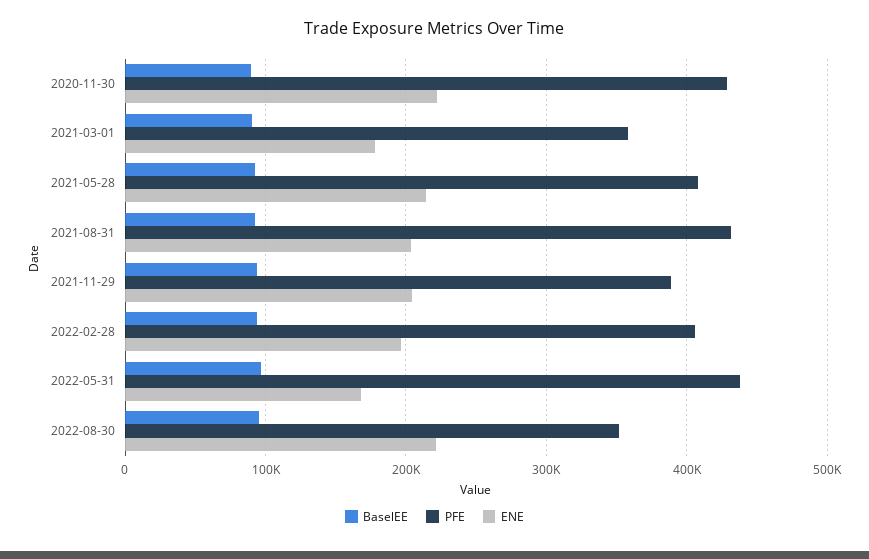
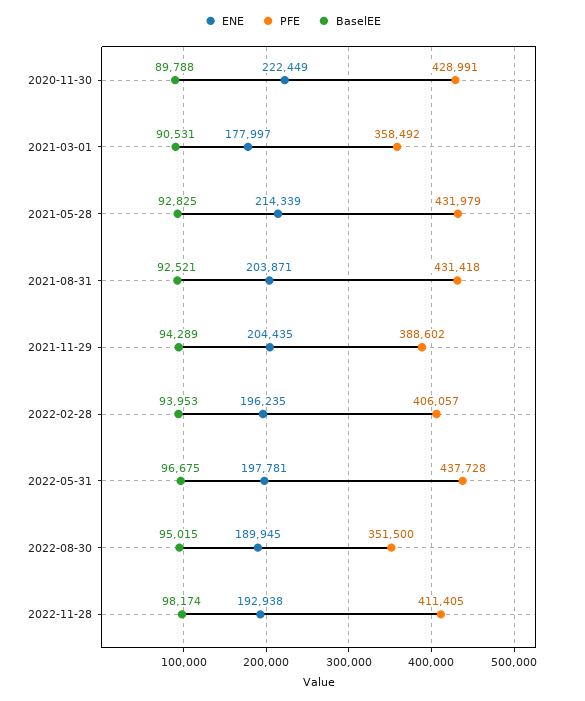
PFE, 2021-05-28: 410000 -> 431979
ENE, 2022-05-31: 170000 -> 197781
ENE, 2022-08-30: 220000 -> 189945
ENE, 2022-11-28: none -> 192938
PFE, 2022-11-28: none -> 411405
BaselEE, 2022-11-28: none -> 98174

